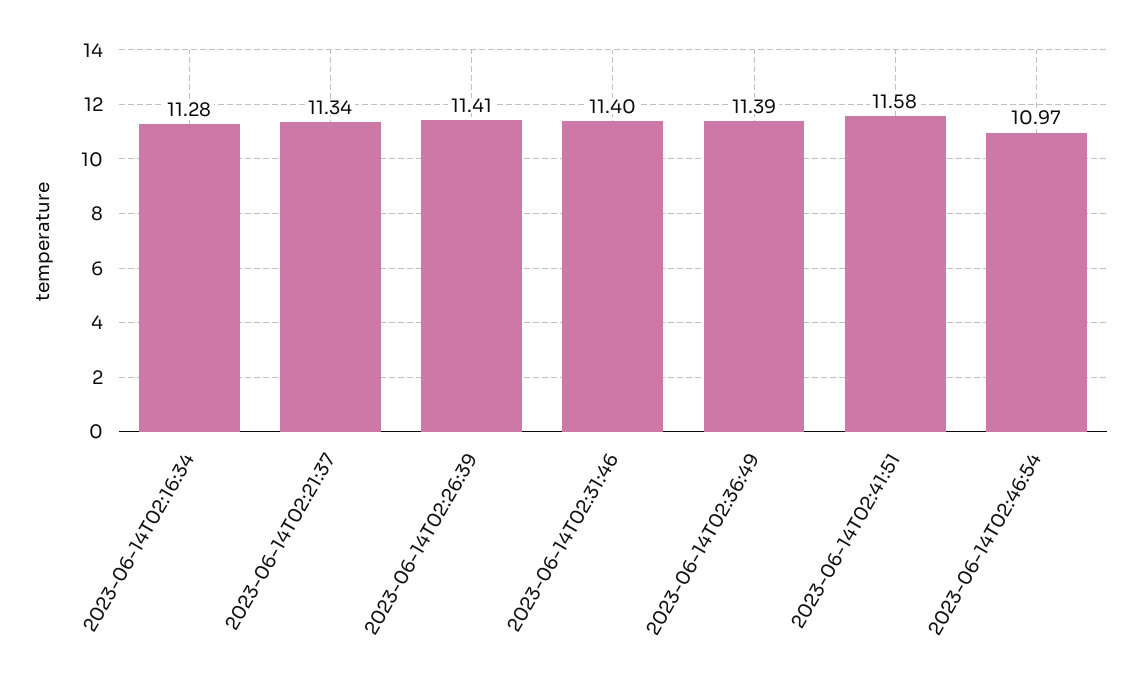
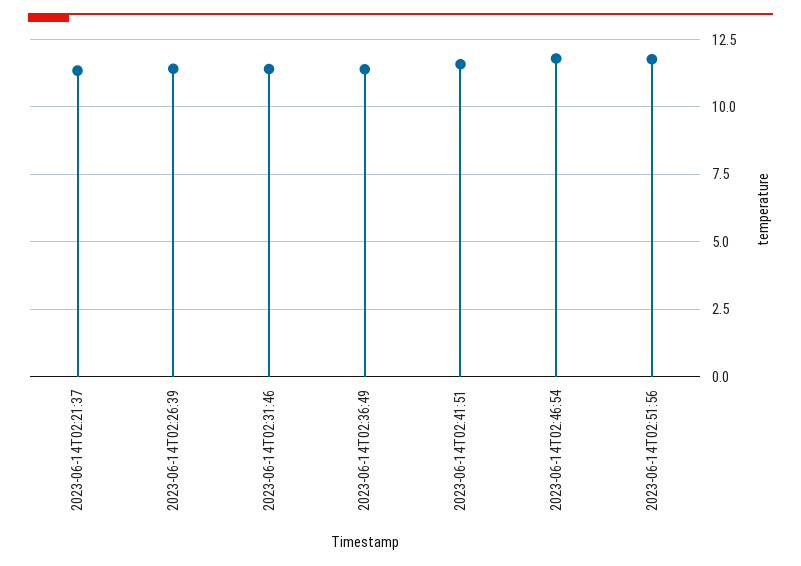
2023-06-14T02:16:34: 11.28 -> none
2023-06-14T02:46:54: 10.97 -> 11.75
2023-06-14T02:51:56: none -> 11.75

